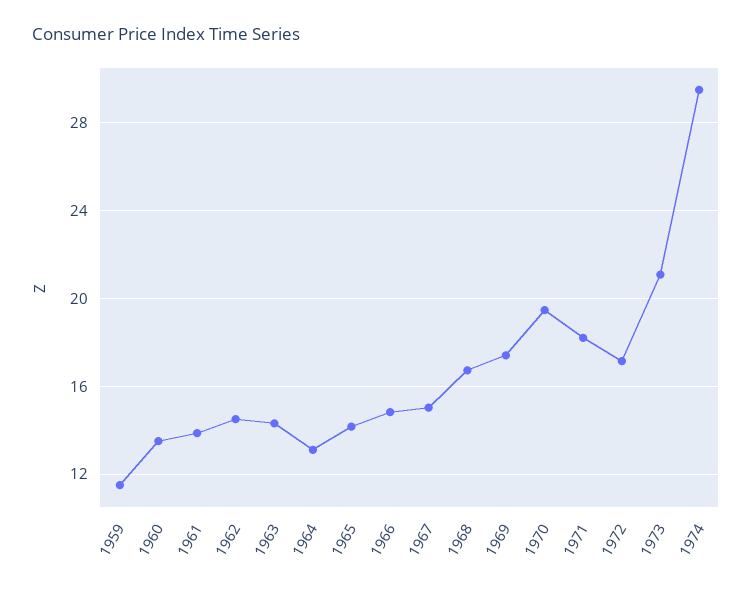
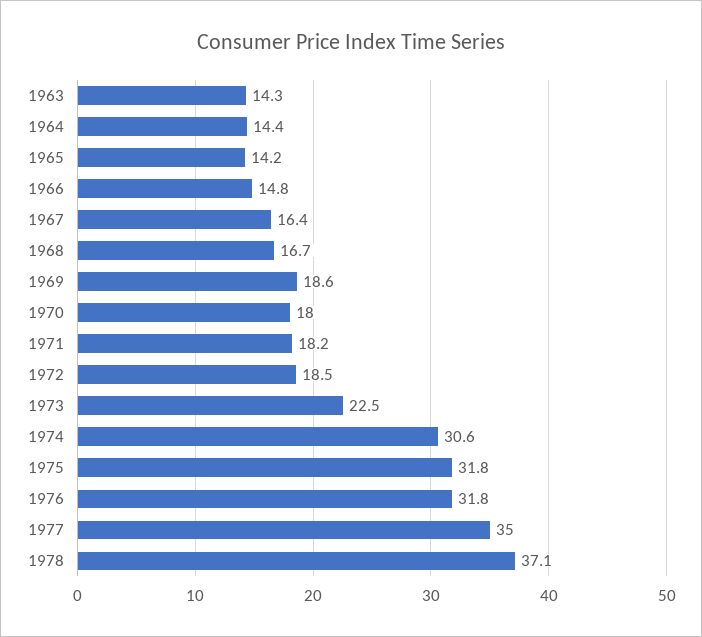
1959: 11.5 -> none
1960: 13.5 -> none
1961: 14 -> none
1962: 14.5 -> none
1964: 13 -> 14.4
1967: 15 -> 16.4
1969: 17.5 -> 18.6
1970: 19.5 -> 18
1972: 17 -> 18.5
1973: 21 -> 22.5
1974: 29.5 -> 30.6
1975: none -> 31.8
1976: none -> 31.8
1977: none -> 35
1978: none -> 37.1

